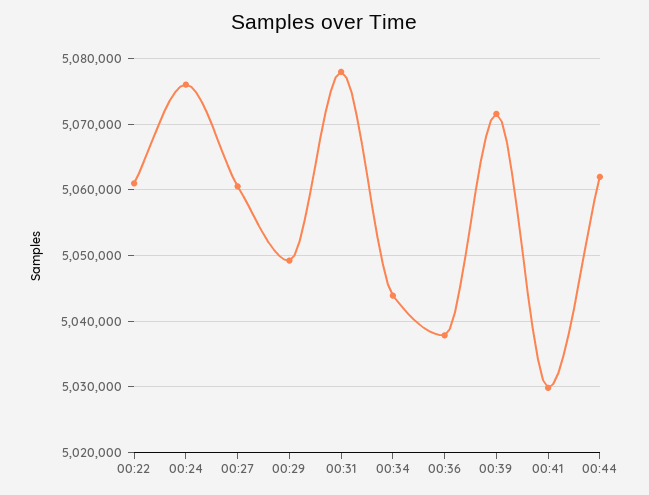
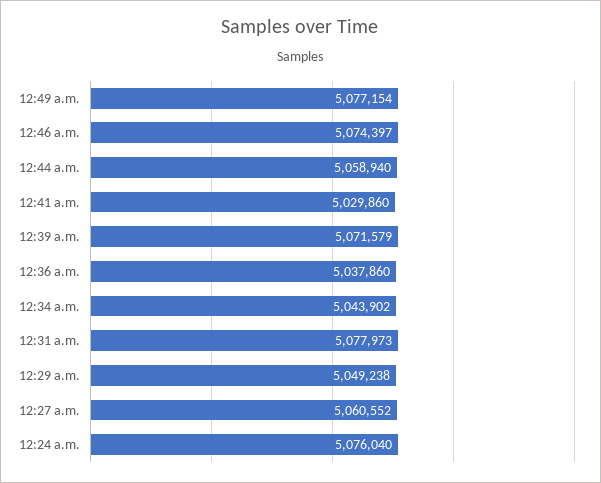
00:22: 5061000 -> none
00:44: 5062000 -> 5058940
12:49 a.m.: none -> 5077154
12:46 a.m.: none -> 5074397

